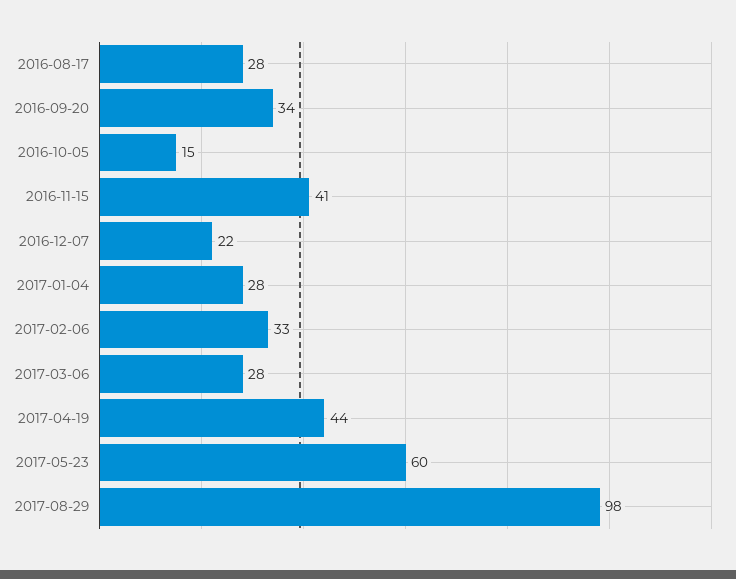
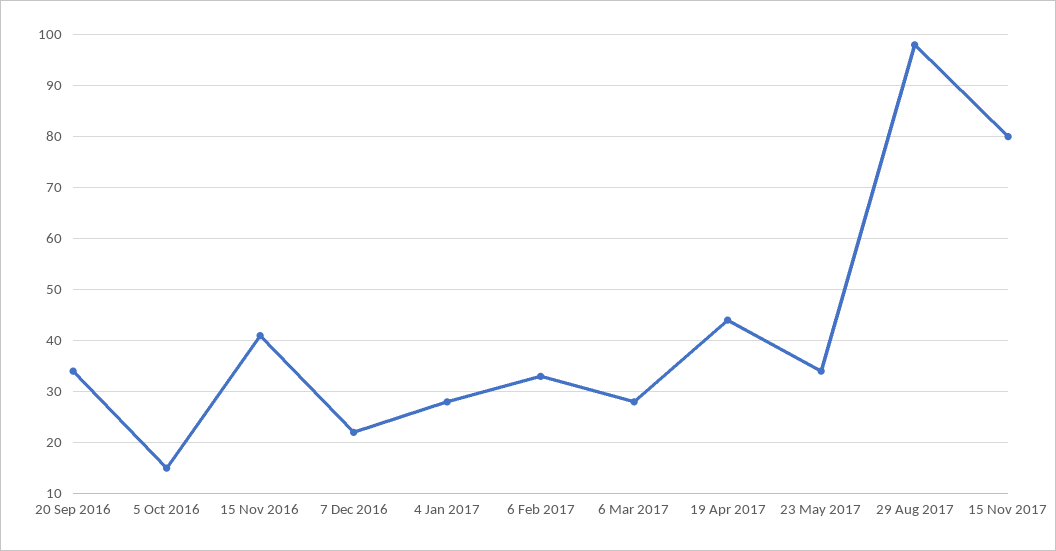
2016-08-17: 28 -> none
2017-05-23: 60 -> 35
15 Nov 2017: none -> 80

